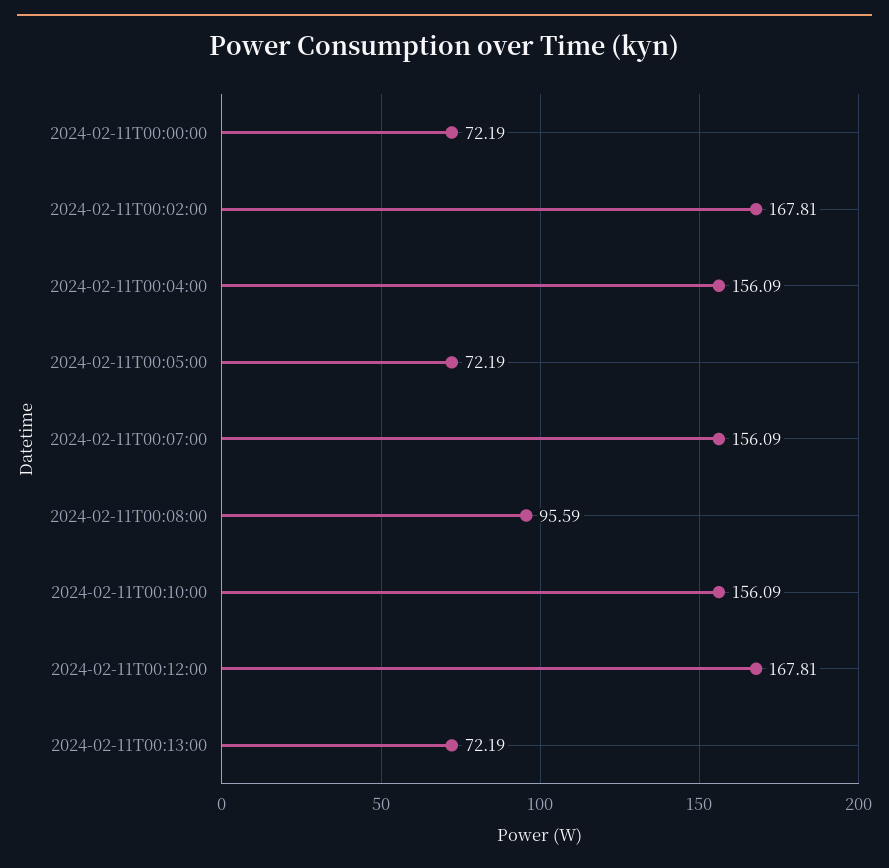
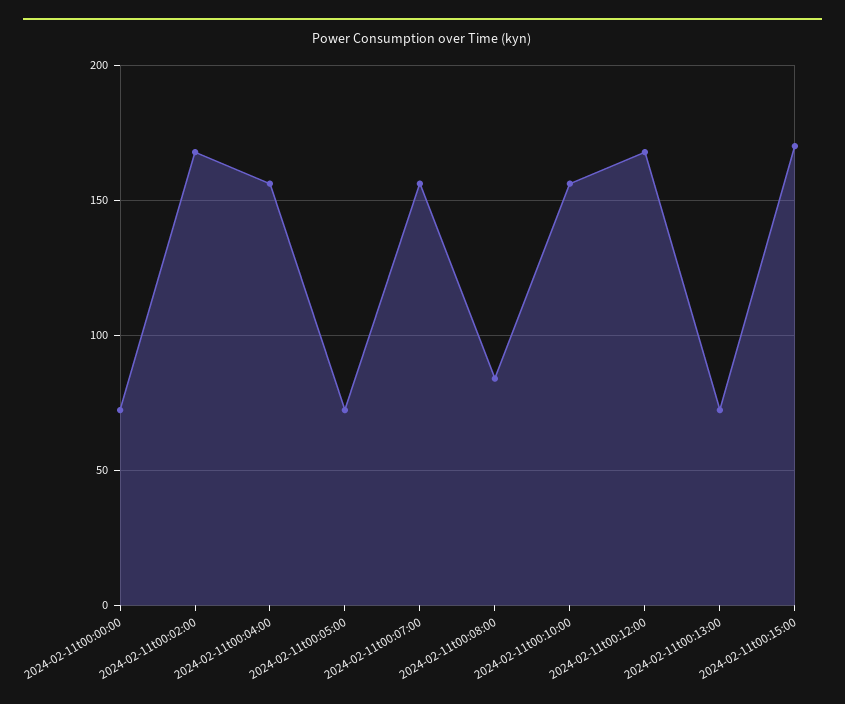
2024-02-11T00:08:00: 95.59 -> 85
2024-02-11t00:15:00: none -> 170

